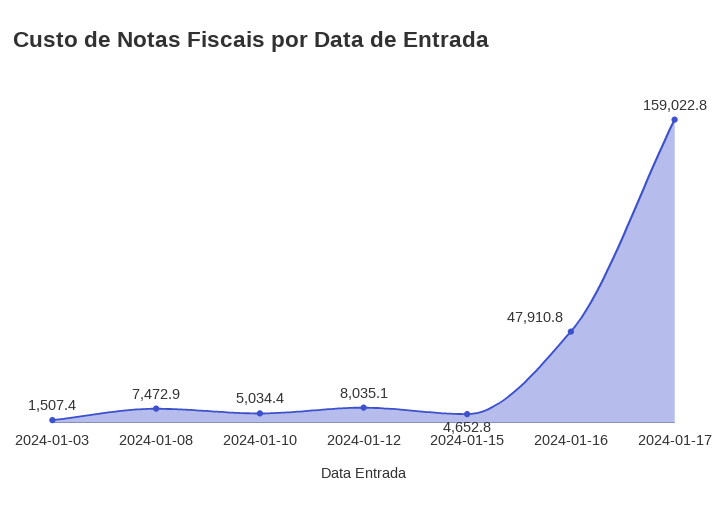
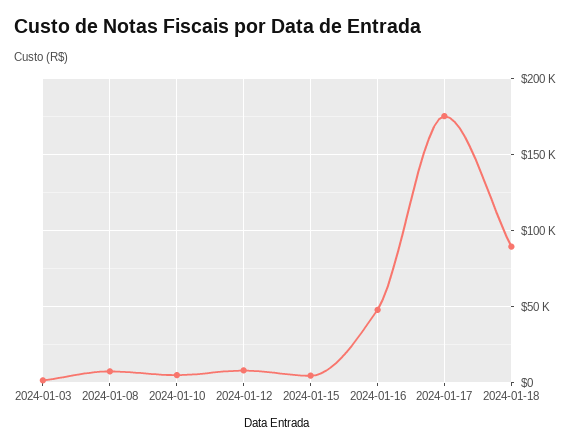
2024-01-17: 159022.8 -> 175000
2024-01-18: none -> 90000

